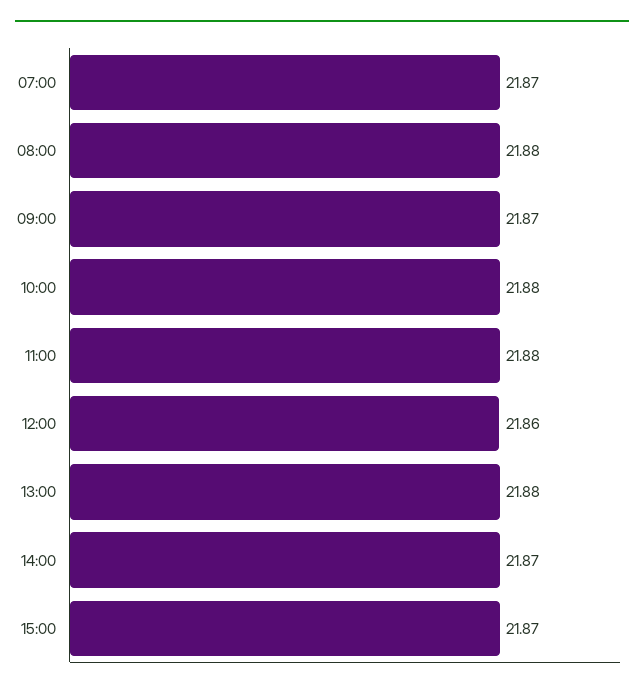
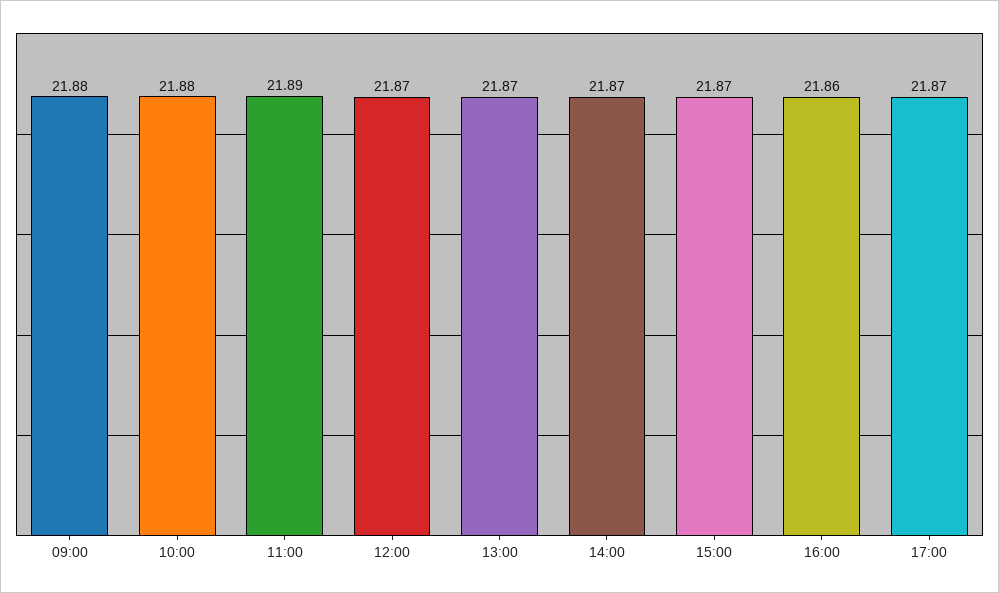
07:00: 21.87 -> none
08:00: 21.88 -> none
09:00: 21.87 -> 21.88
11:00: 21.88 -> 21.89
12:00: 21.86 -> 21.87
13:00: 21.88 -> 21.87
16:00: none -> 21.86
17:00: none -> 21.87

